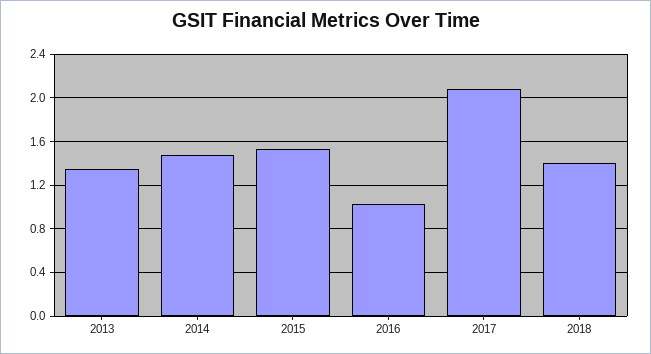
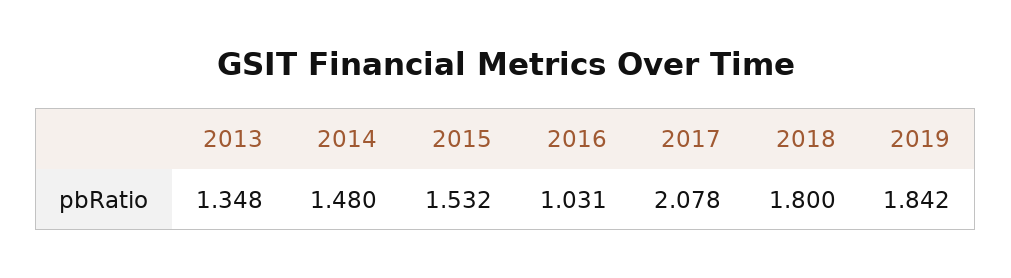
2018: 1.4 -> 1.8
2019: none -> 1.842

